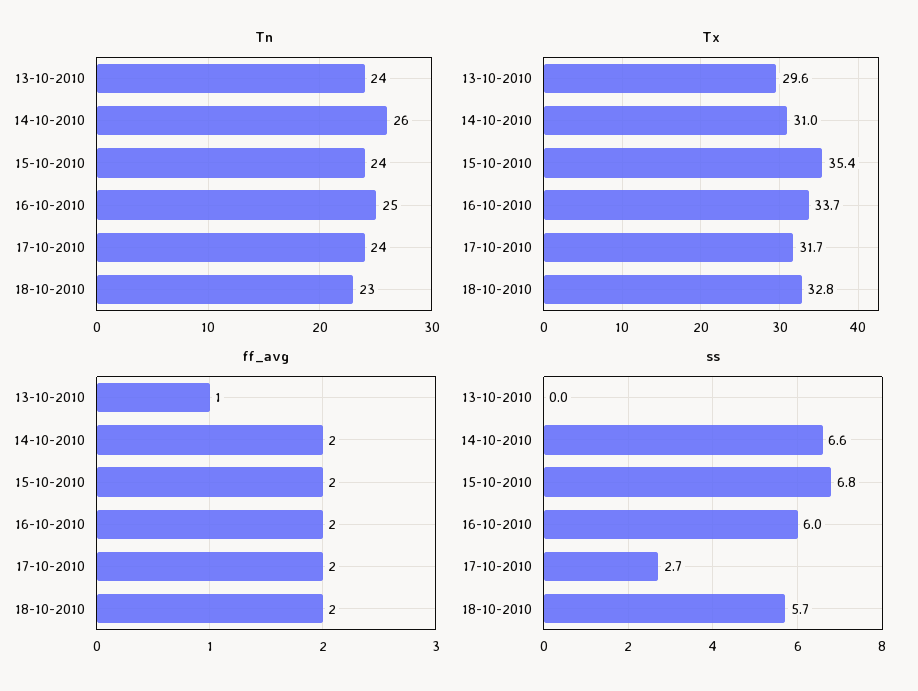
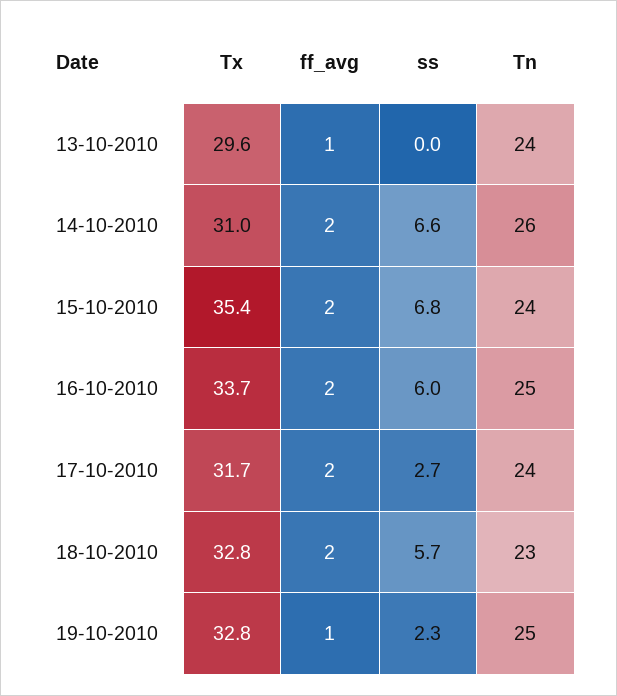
Tx, 19-10-2010: none -> 32.8
ff_avg, 19-10-2010: none -> 1
ss, 19-10-2010: none -> 2.3
Tn, 19-10-2010: none -> 25

